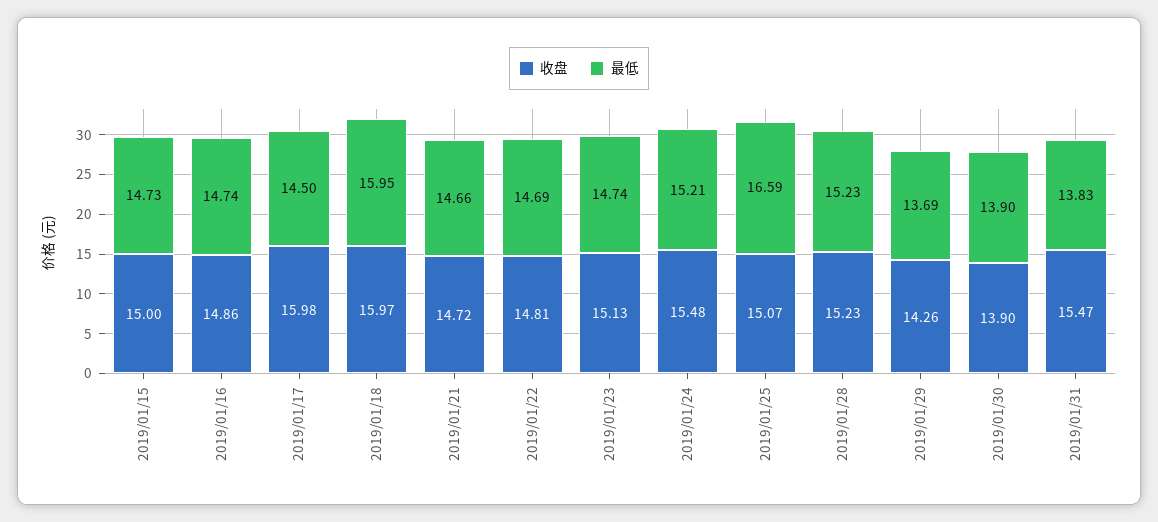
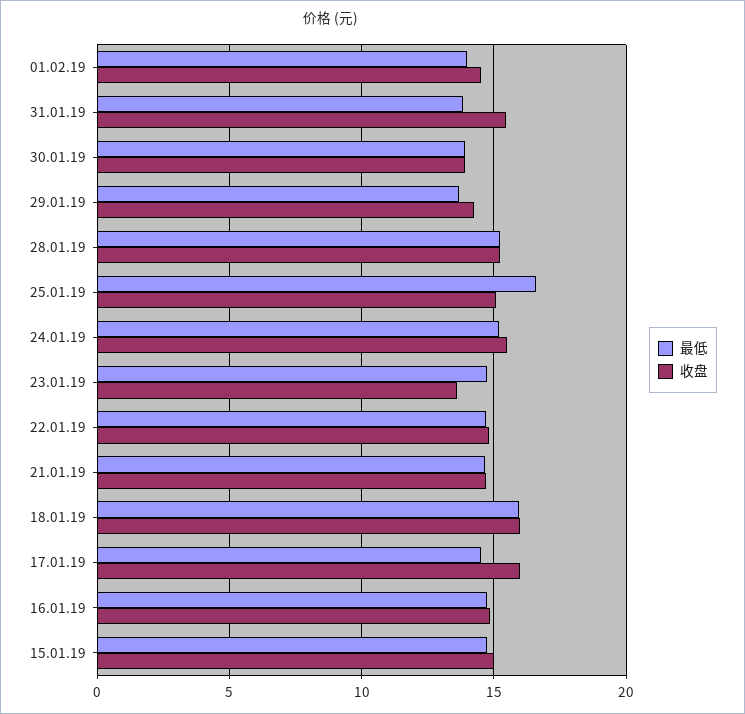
收盘, 2019/01/23: 15.13 -> 13.5
最低, 01.02.19: none -> 14
收盘, 01.02.19: none -> 14.5

